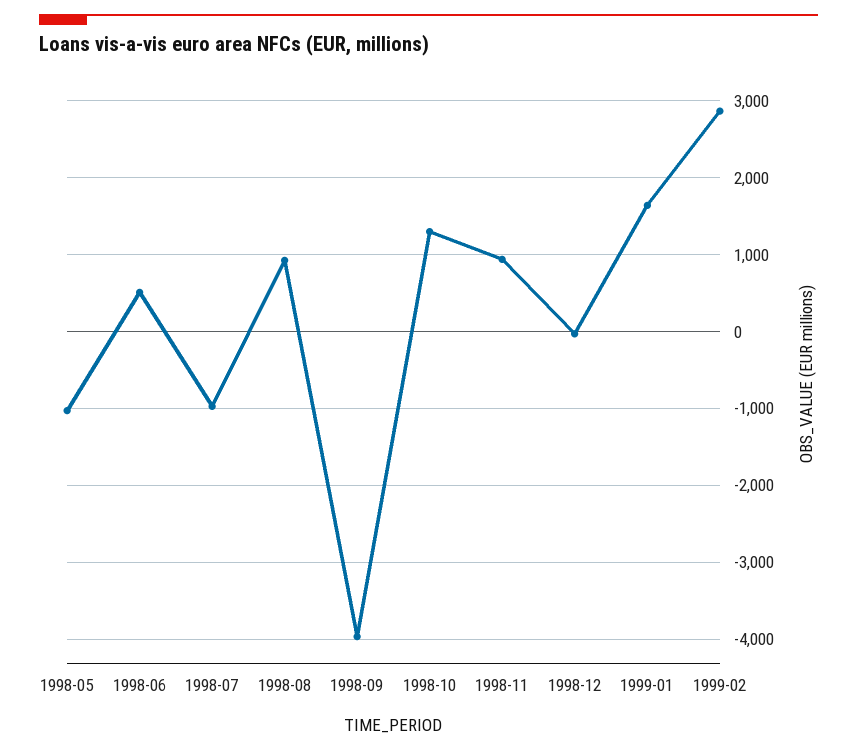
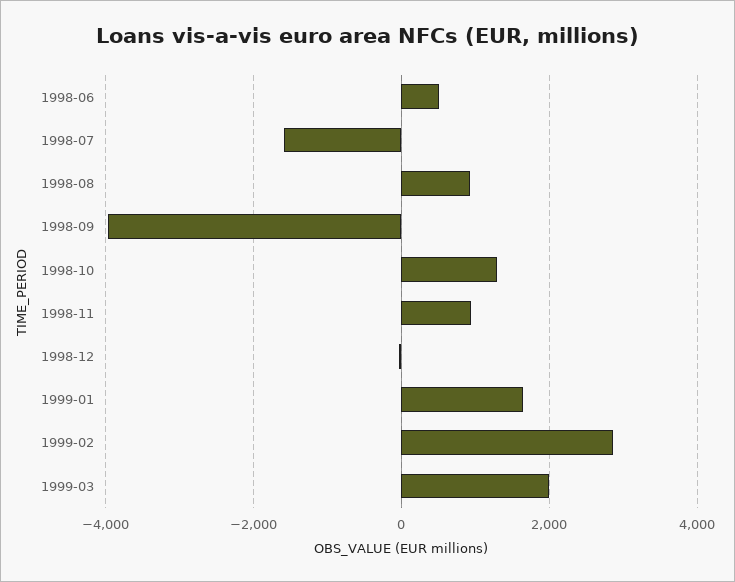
1998-05: -1000 -> none
1998-07: -1000 -> -1600
1999-03: none -> 2000

